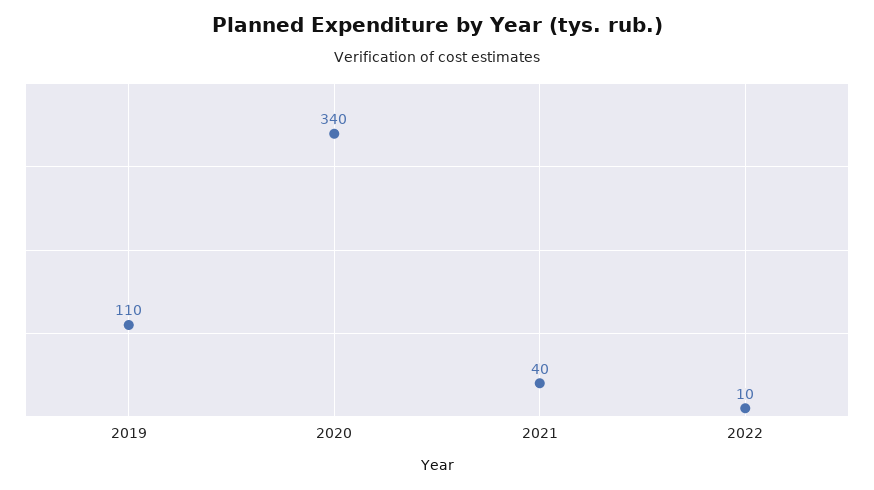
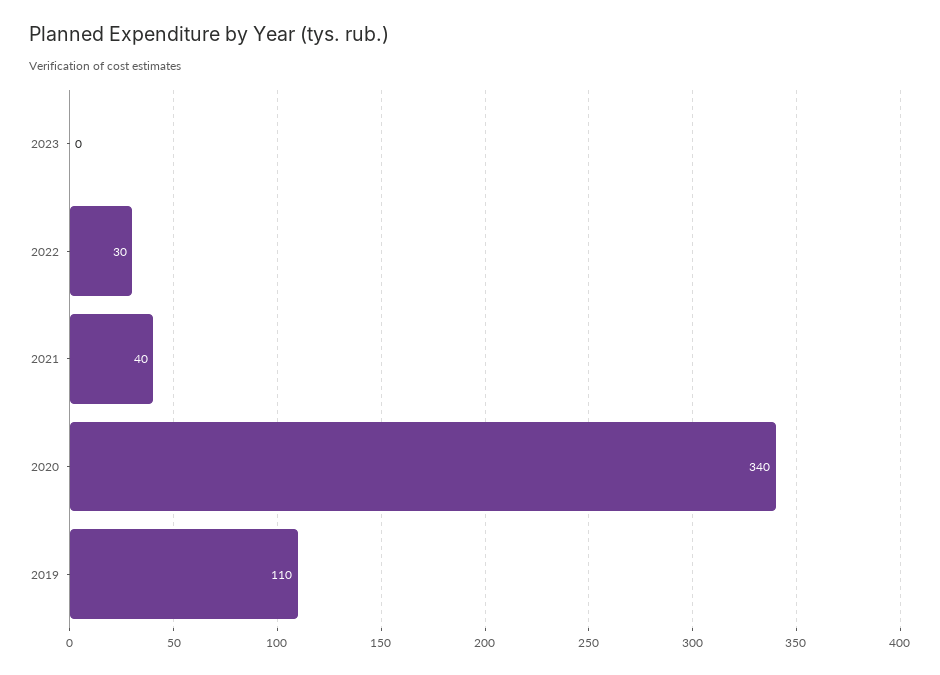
2022: 10 -> 30
2023: none -> 0

